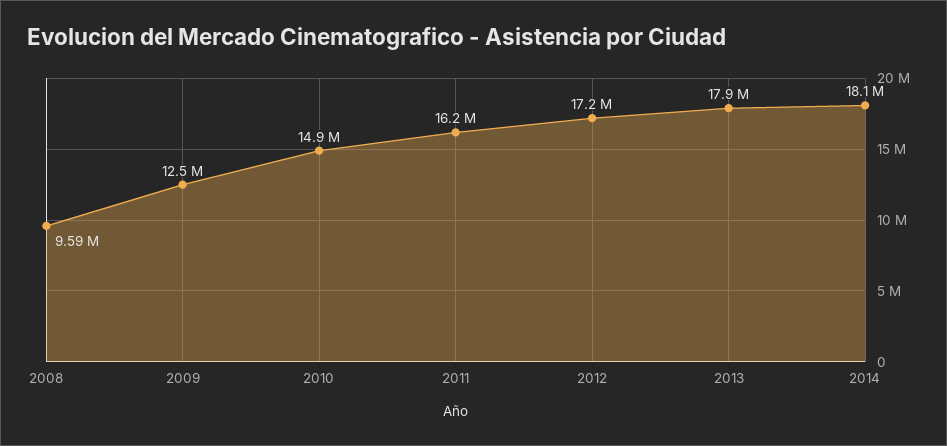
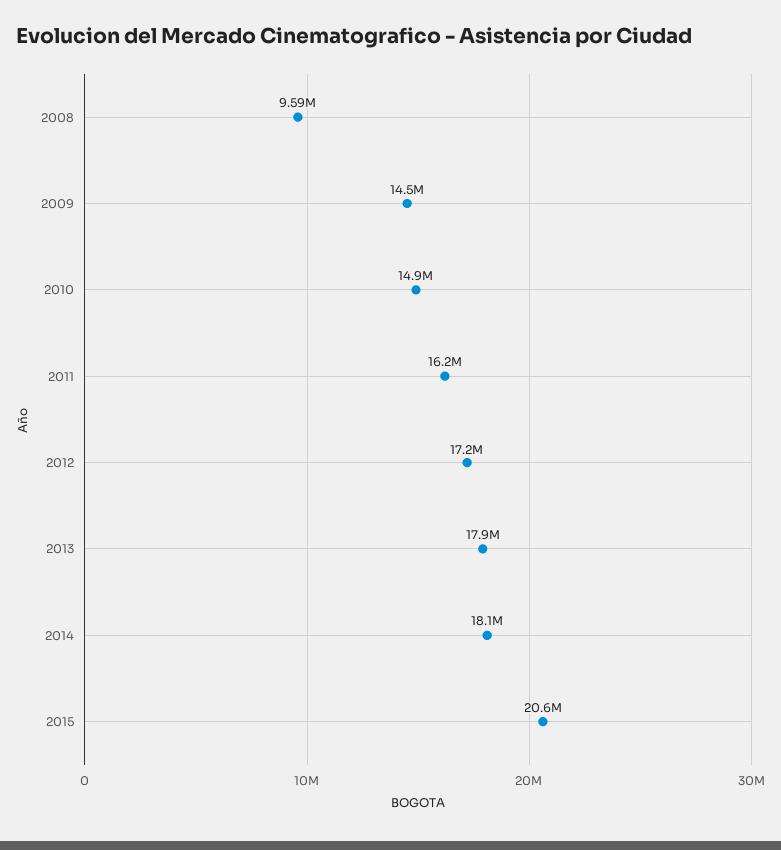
2009: 12500000 -> 14500000
2015: none -> 20600000

